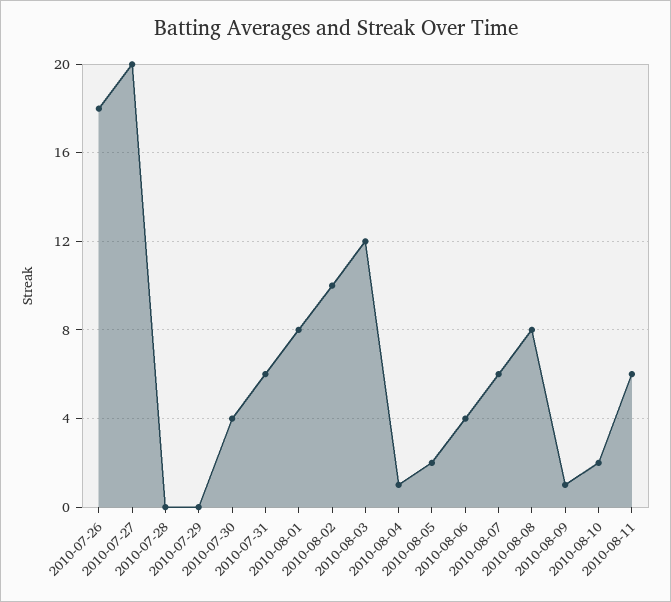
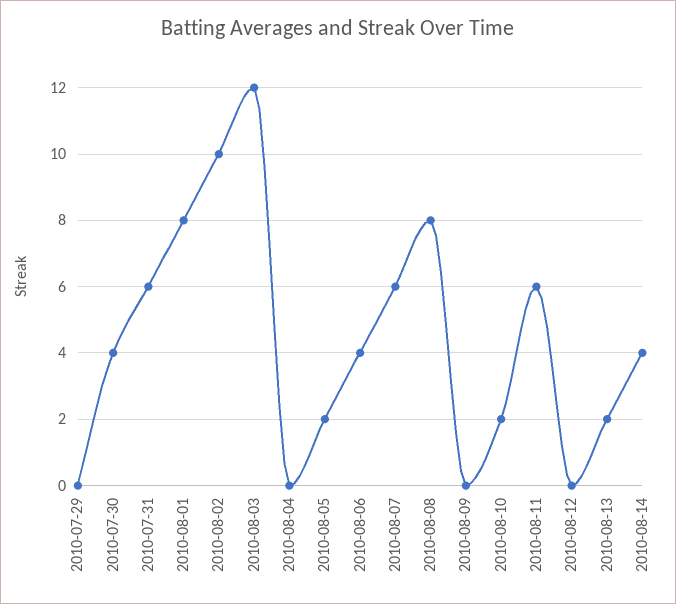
2010-07-26: 18 -> none
2010-07-27: 20 -> none
2010-07-28: 0 -> none
2010-08-04: 1 -> 0
2010-08-09: 1 -> 0
2010-08-12: none -> 0
2010-08-13: none -> 2
2010-08-14: none -> 4

